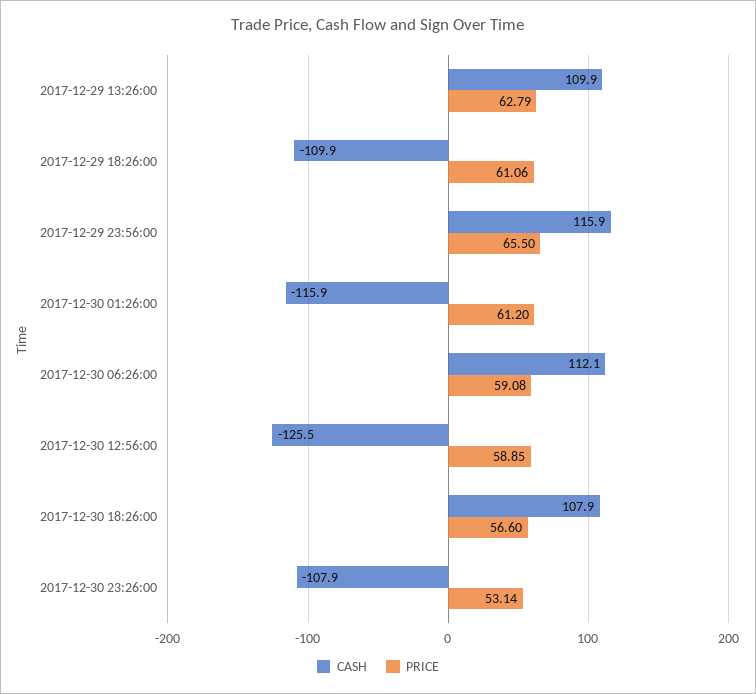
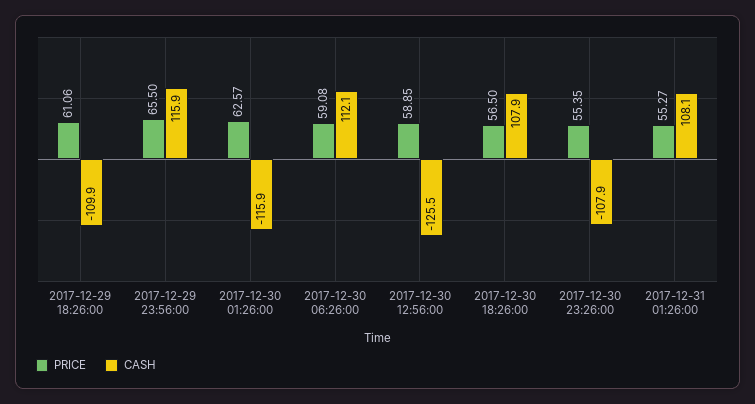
CASH, 2017-12-29 13:26:00: 109.9 -> none
PRICE, 2017-12-29 13:26:00: 62.79 -> none
PRICE, 2017-12-30 01:26:00: 61.2 -> 62.57
PRICE, 2017-12-30 18:26:00: 56.6 -> 56.5
PRICE, 2017-12-30 23:26:00: 53.14 -> 55.35
PRICE, 2017-12-31 01:26:00: none -> 55.27
CASH, 2017-12-31 01:26:00: none -> 108.1

